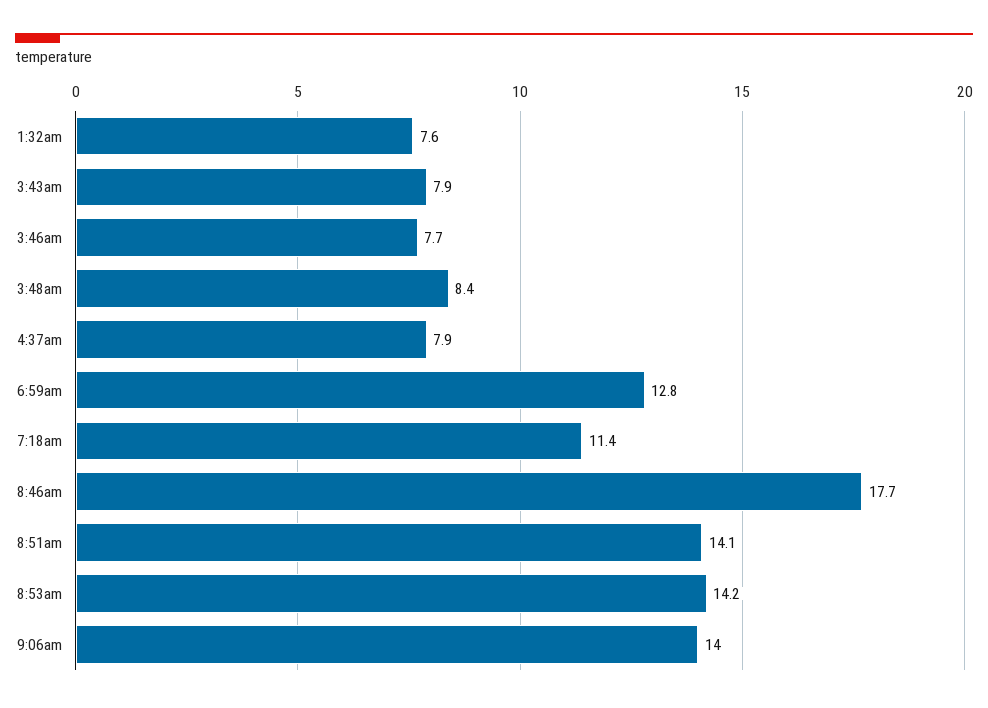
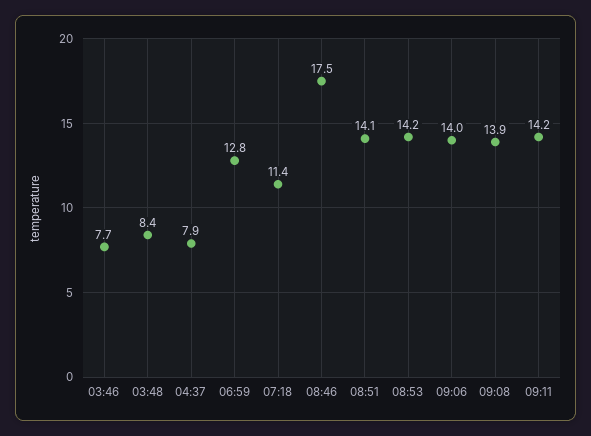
1:32am: 7.6 -> none
3:43am: 7.9 -> none
8:46am: 17.7 -> 17.5
09:08: none -> 13.9
09:11: none -> 14.2

